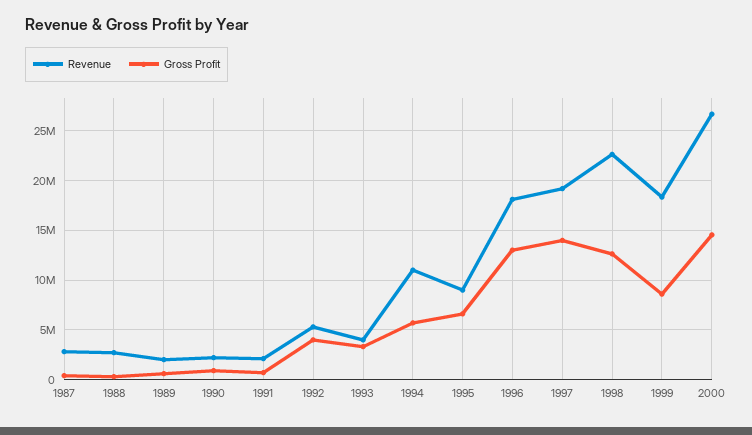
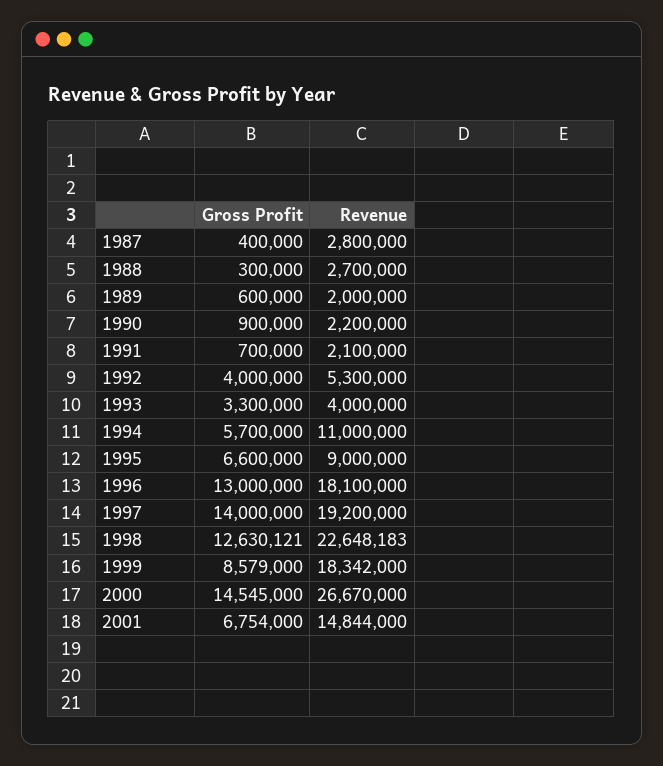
Gross Profit, 2001: none -> 6754000
Revenue, 2001: none -> 14844000

